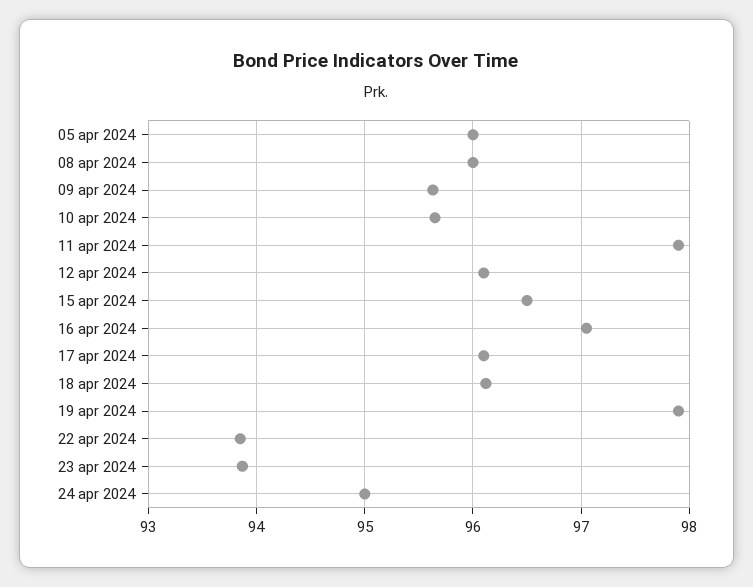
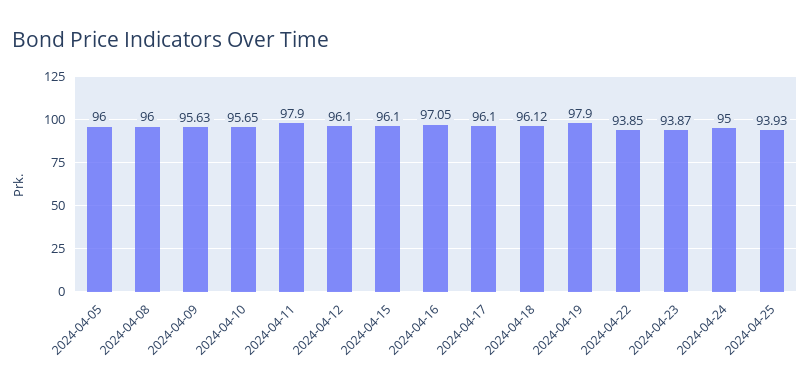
15 apr 2024: 96.5 -> 96.1
2024-04-25: none -> 93.93

